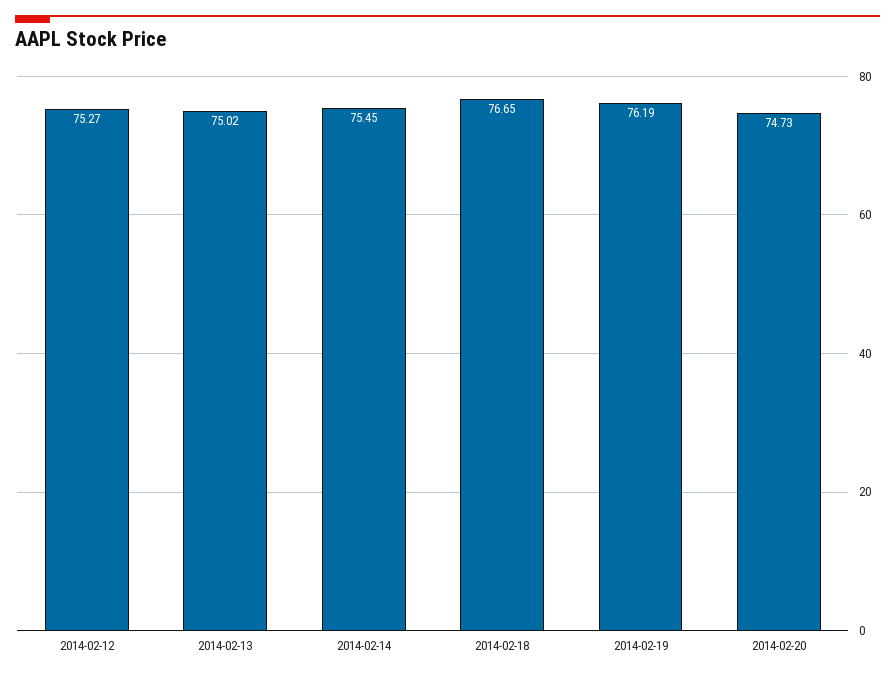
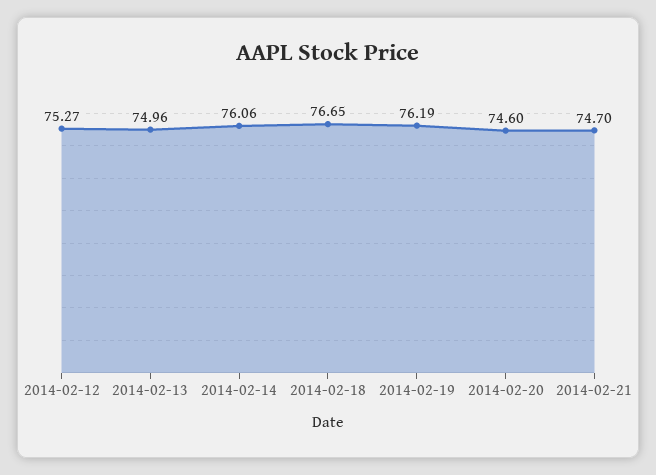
2014-02-13: 75.02 -> 74.96
2014-02-14: 75.45 -> 76.06
2014-02-20: 74.73 -> 74.6
2014-02-21: none -> 74.7

